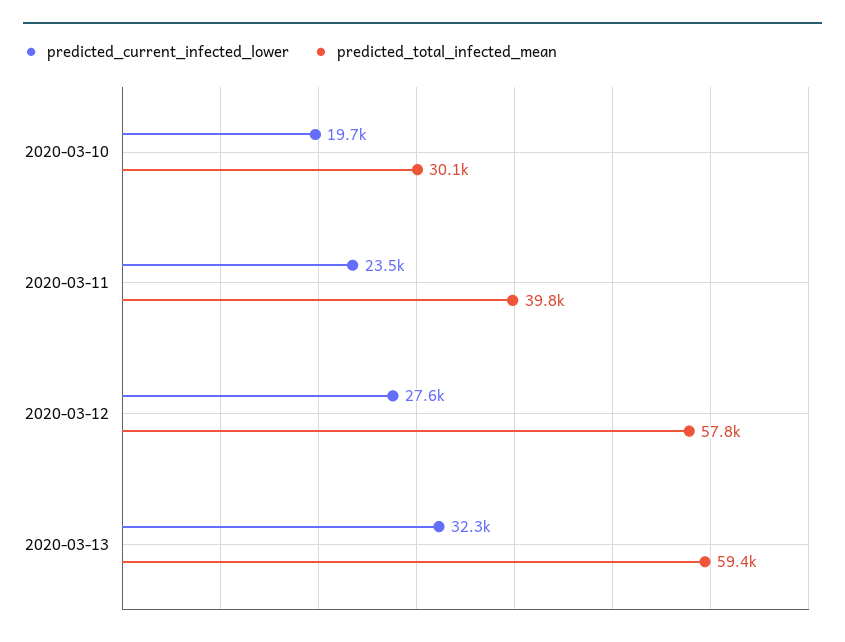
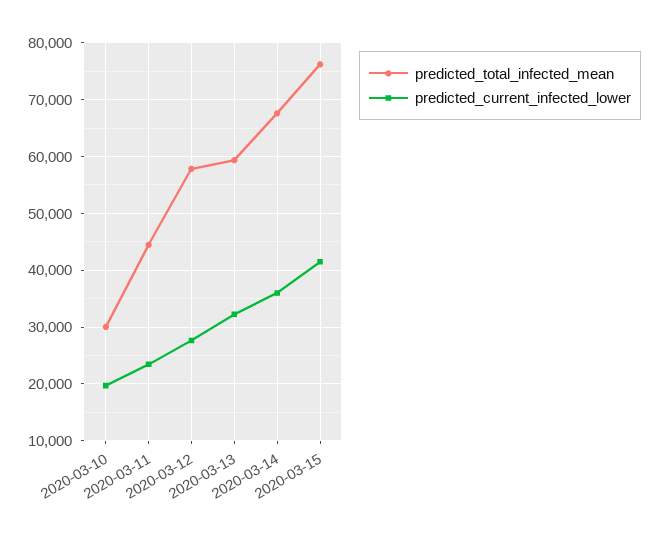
predicted_total_infected_mean, 2020-03-11: 39800 -> 44000
predicted_total_infected_mean, 2020-03-14: none -> 68000
predicted_current_infected_lower, 2020-03-14: none -> 36000
predicted_total_infected_mean, 2020-03-15: none -> 76000
predicted_current_infected_lower, 2020-03-15: none -> 42000

